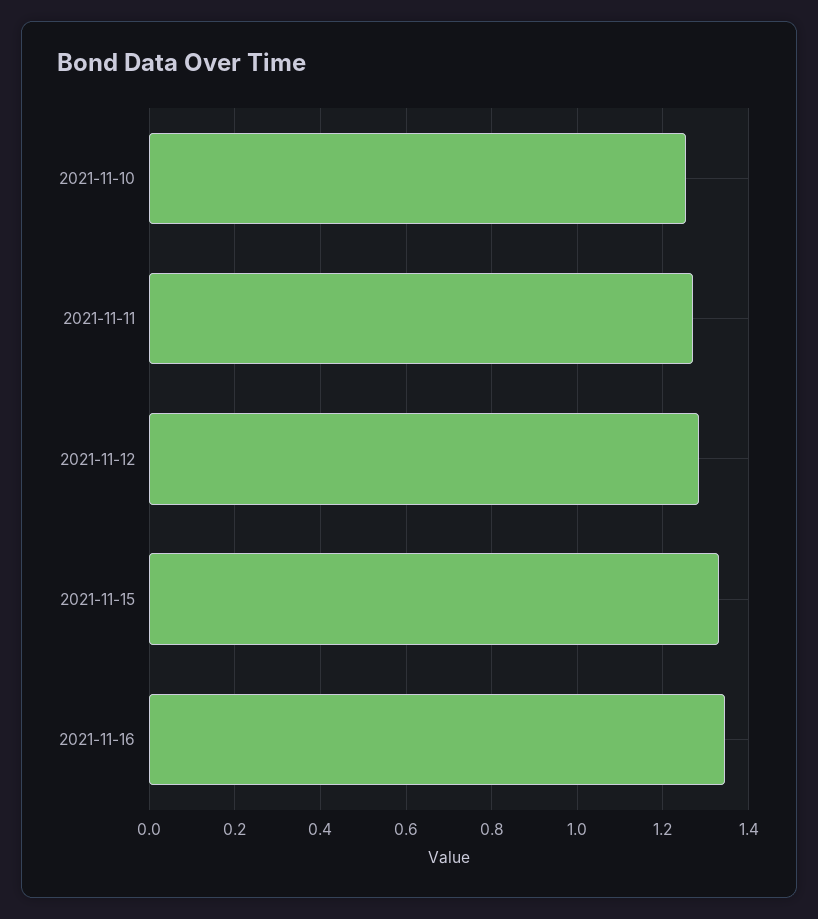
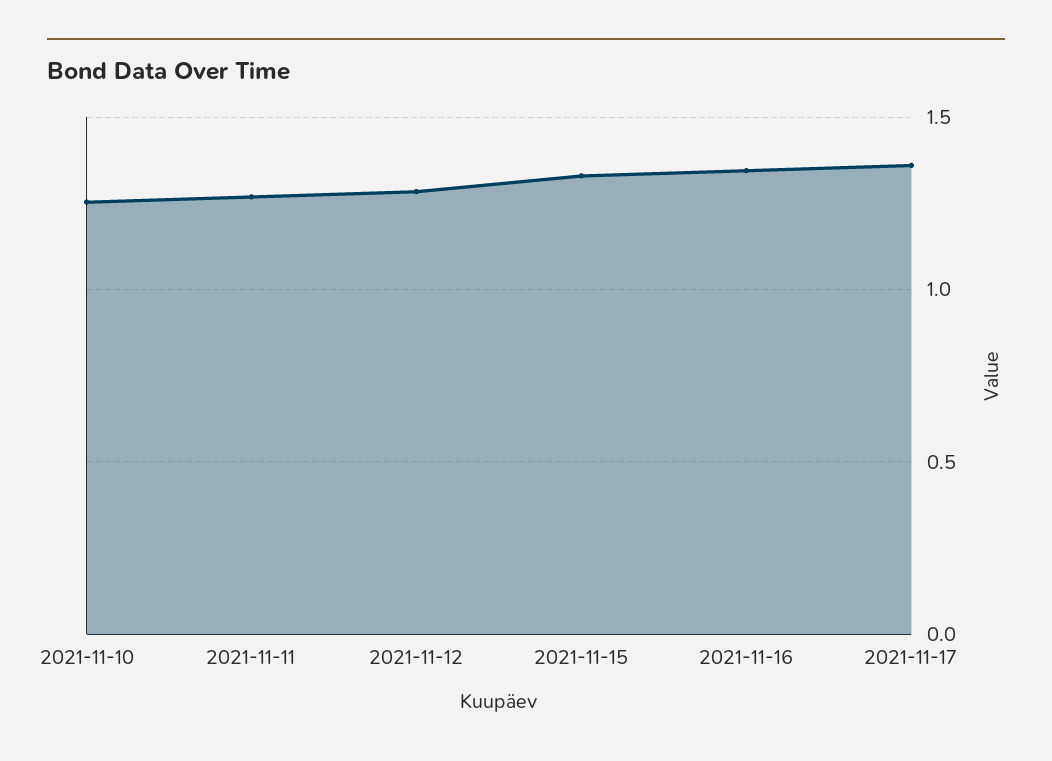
2021-11-17: none -> 1.35

